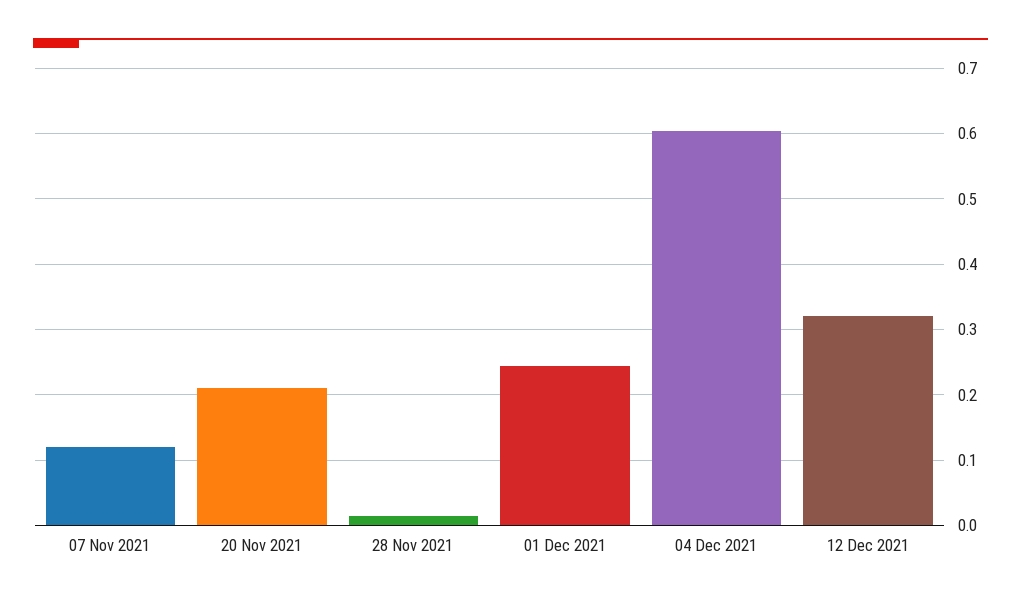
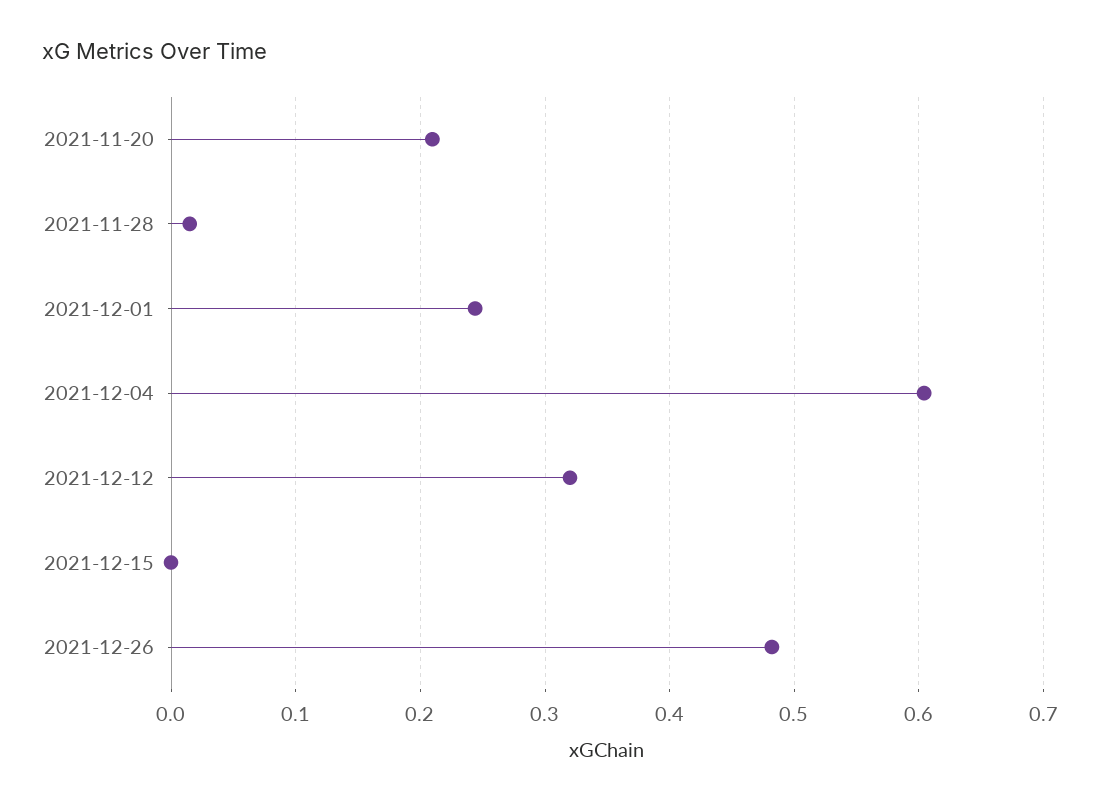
07 Nov 2021: 0.12 -> none
2021-12-15: none -> 0
2021-12-26: none -> 0.48

